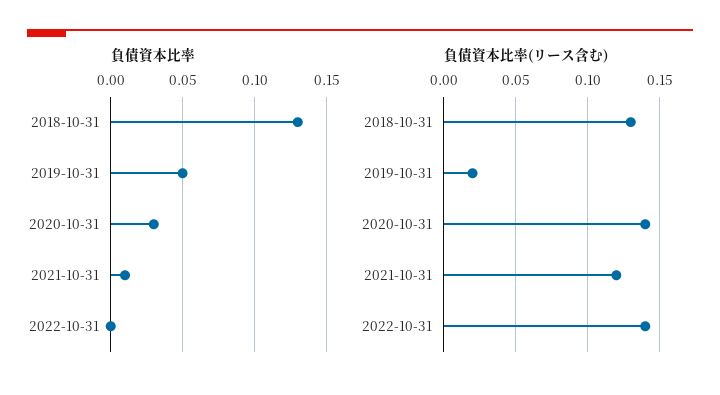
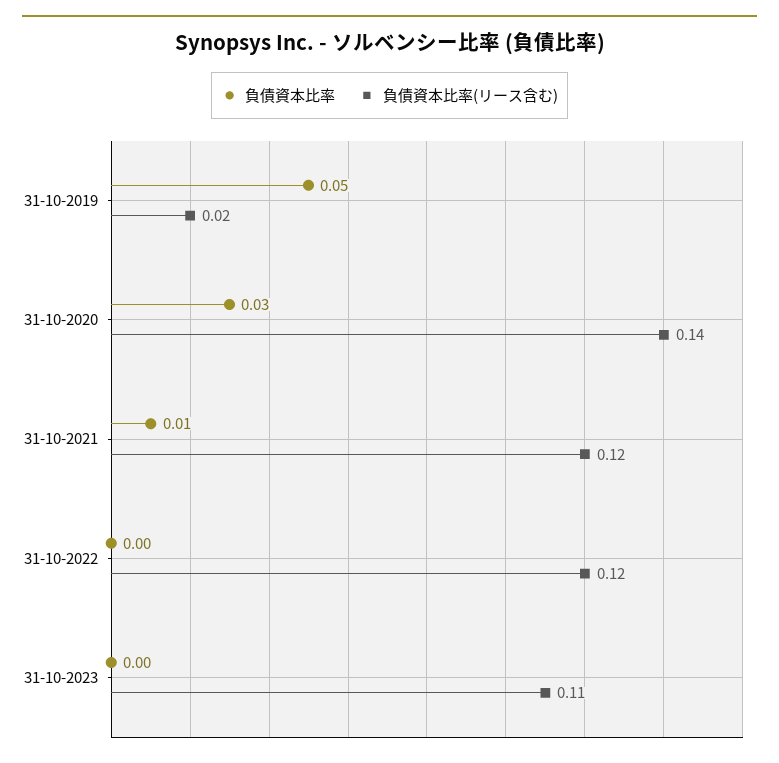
負債資本比率, 2018-10-31: 0.13 -> none
負債資本比率(リース含む), 2018-10-31: 0.13 -> none
負債資本比率(リース含む), 2022-10-31: 0.14 -> 0.12
負債資本比率, 31-10-2023: none -> 0
負債資本比率(リース含む), 31-10-2023: none -> 0.11

